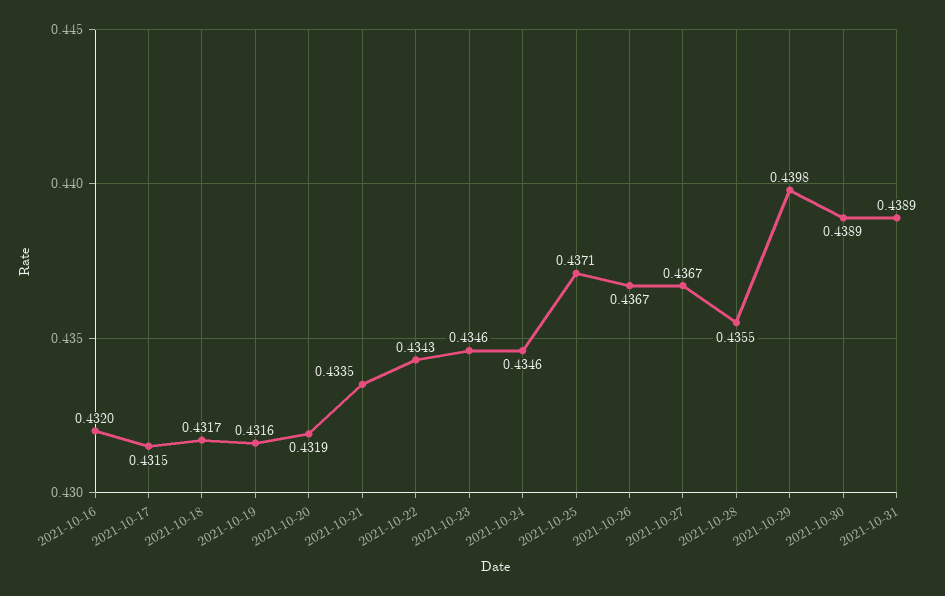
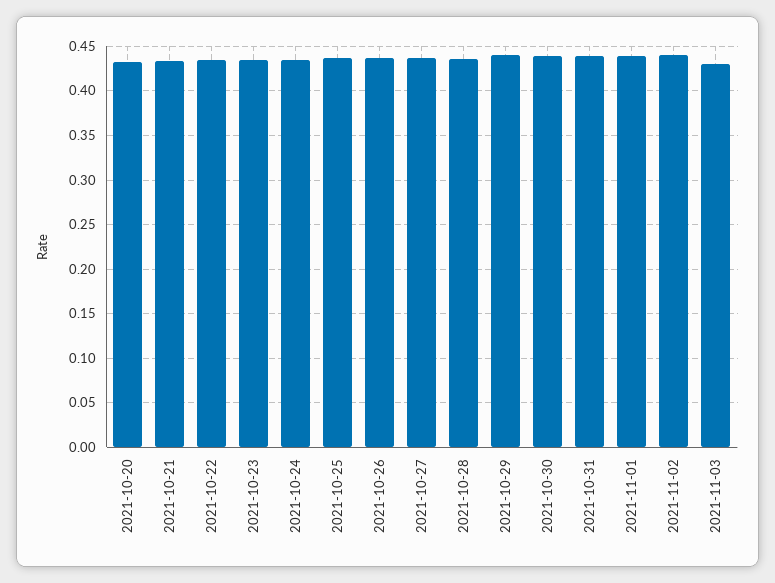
2021-10-16: 0.432 -> none
2021-10-17: 0.4315 -> none
2021-10-18: 0.4317 -> none
2021-10-19: 0.4316 -> none
2021-11-01: none -> 0.44
2021-11-02: none -> 0.44
2021-11-03: none -> 0.43

